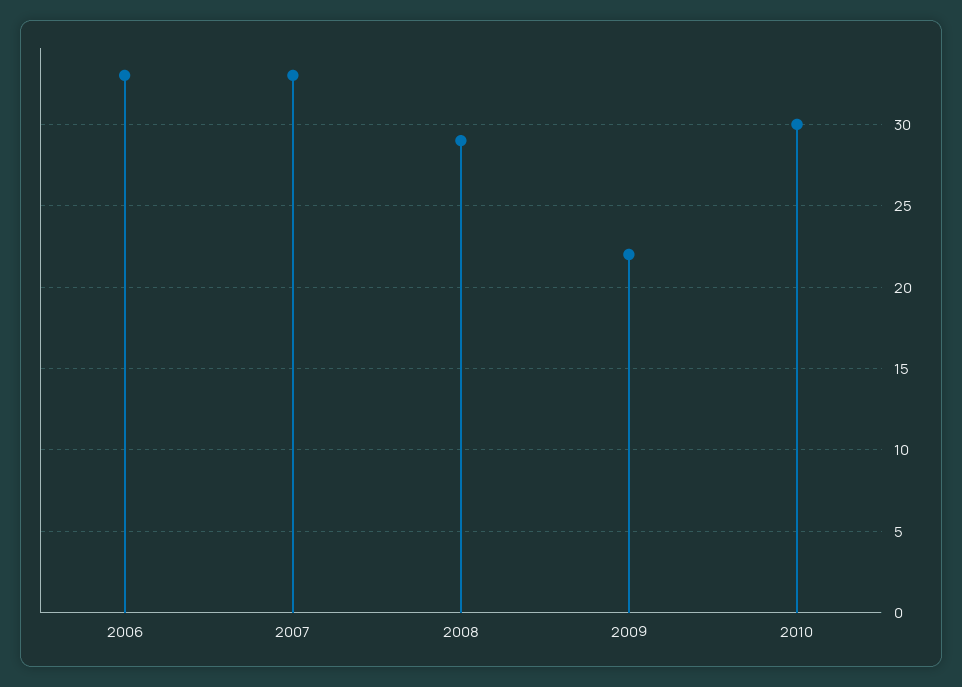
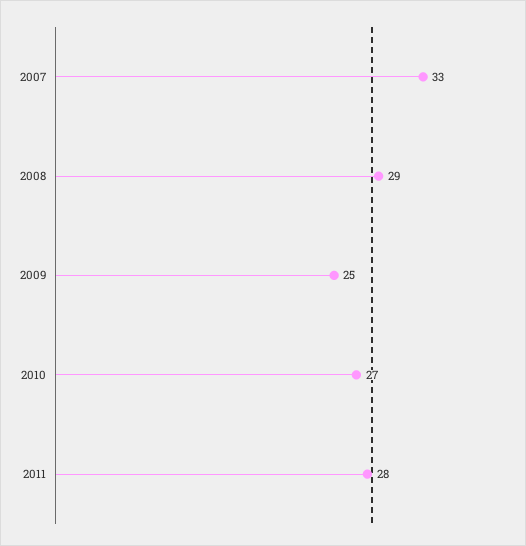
2006: 33 -> none
2009: 22 -> 25
2010: 30 -> 27
2011: none -> 28

